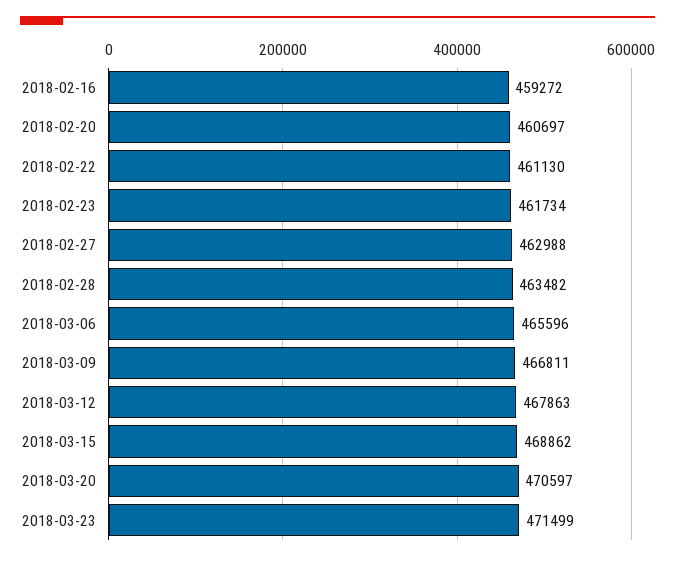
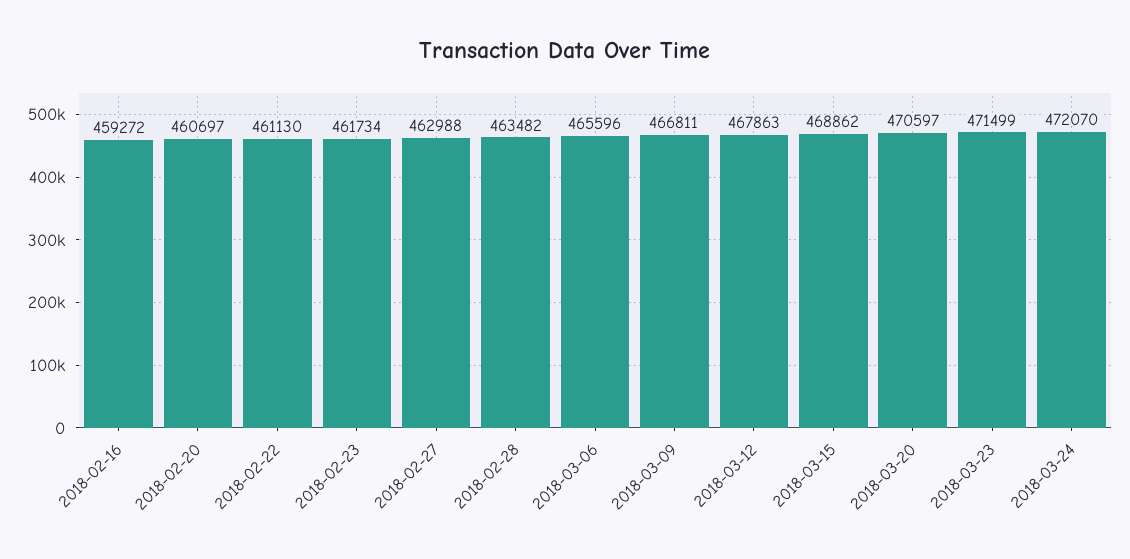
2018-03-24: none -> 472070

